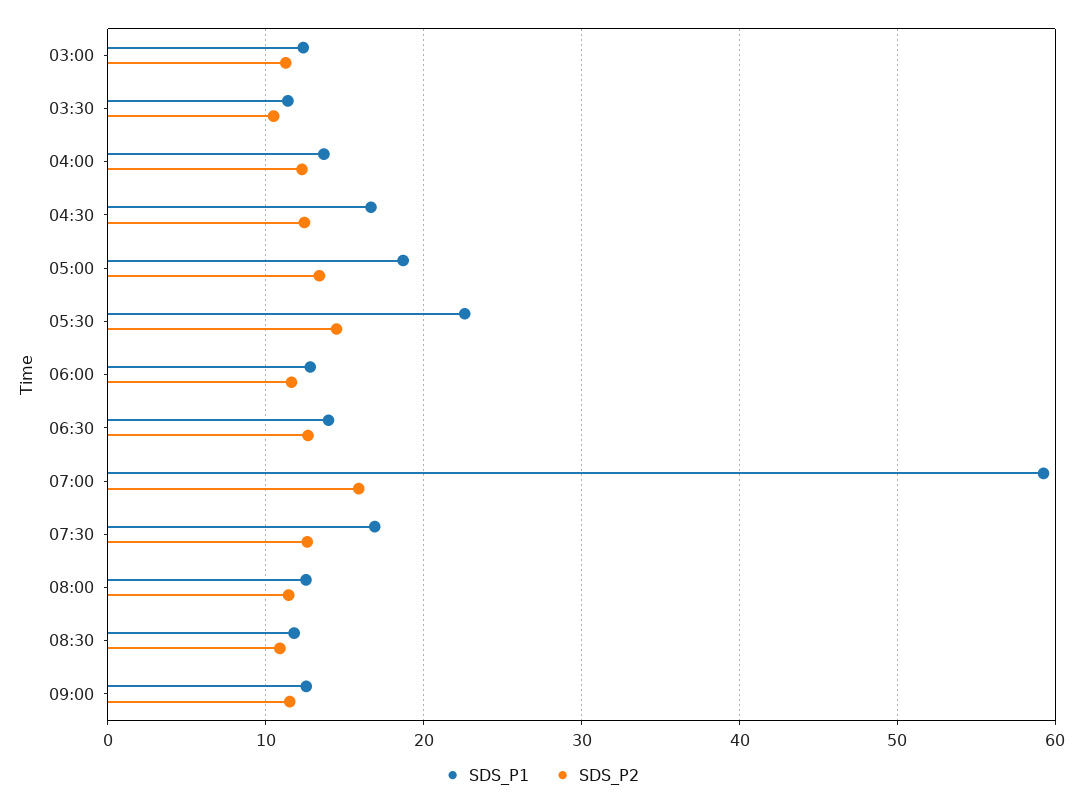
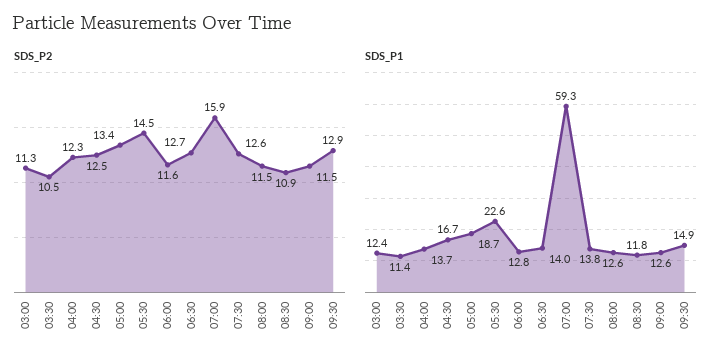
SDS_P1, 07:30: 17 -> 13.8
SDS_P2, 09:30: none -> 12.9
SDS_P1, 09:30: none -> 14.9

